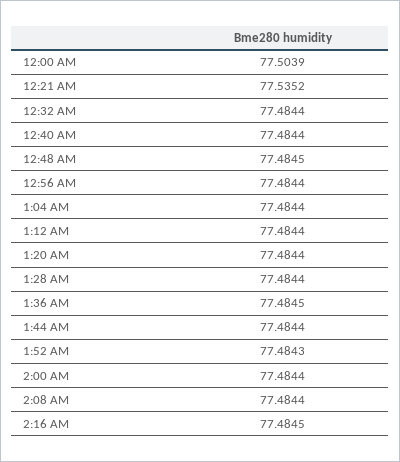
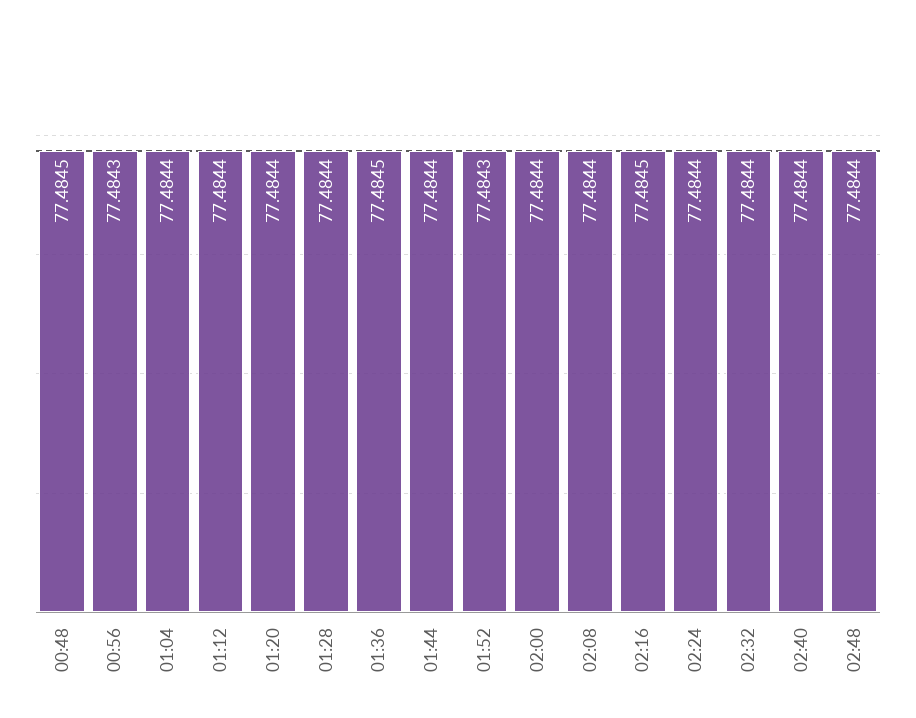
12:00 AM: 77.5039 -> none
12:21 AM: 77.5352 -> none
12:32 AM: 77.4844 -> none
12:40 AM: 77.4844 -> none
12:56 AM: 77.4844 -> 77.4843
02:24: none -> 77.4844
02:32: none -> 77.4844
02:40: none -> 77.4844
02:48: none -> 77.4844

